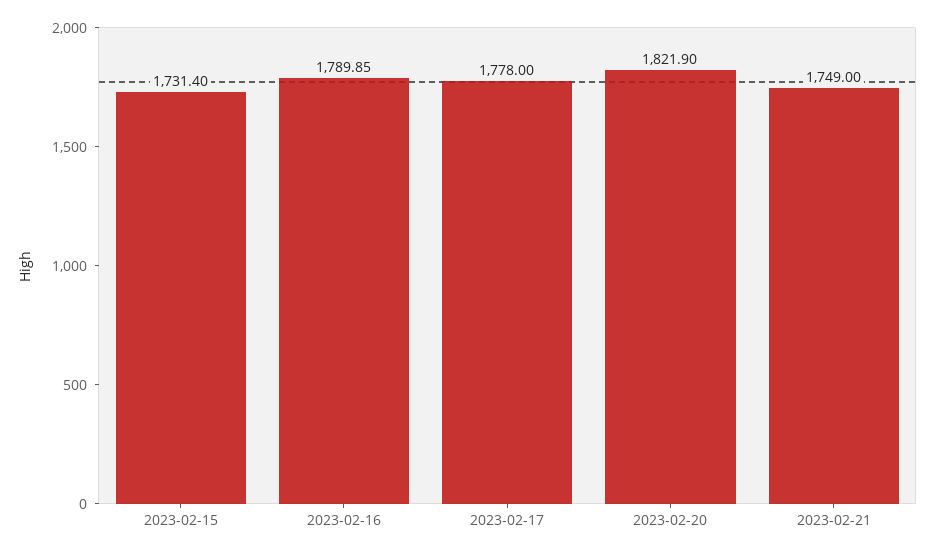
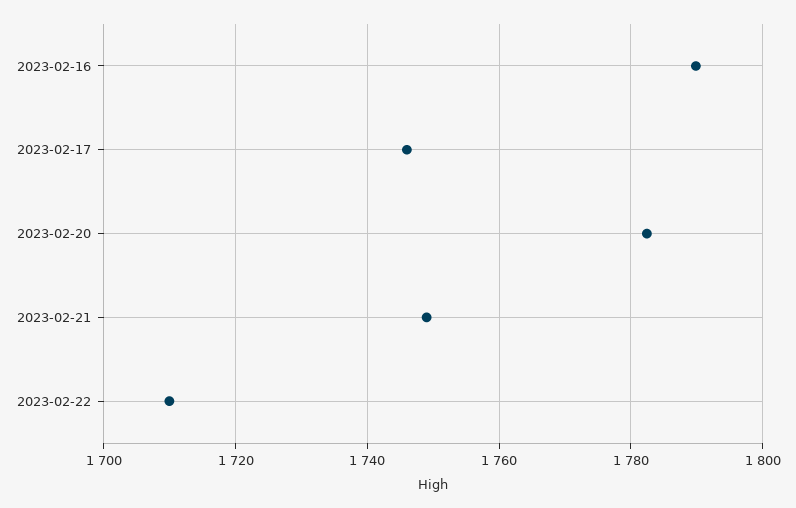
2023-02-15: 1731.4 -> none
2023-02-17: 1778 -> 1746
2023-02-20: 1821.9 -> 1782
2023-02-22: none -> 1710

